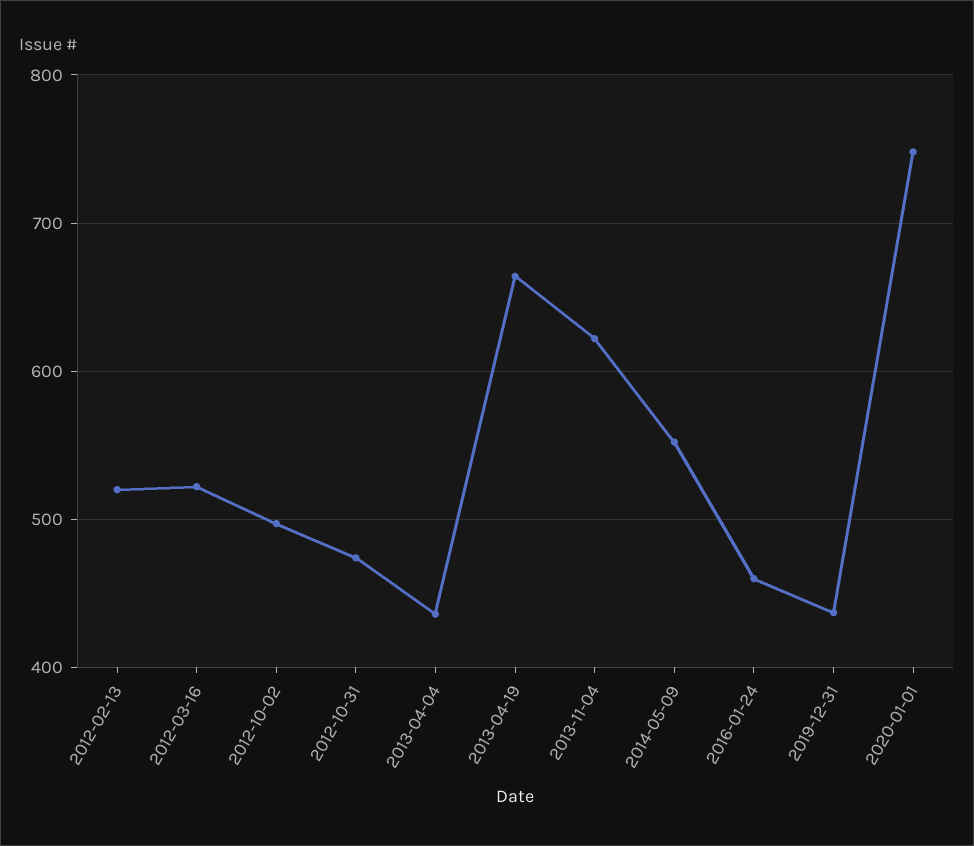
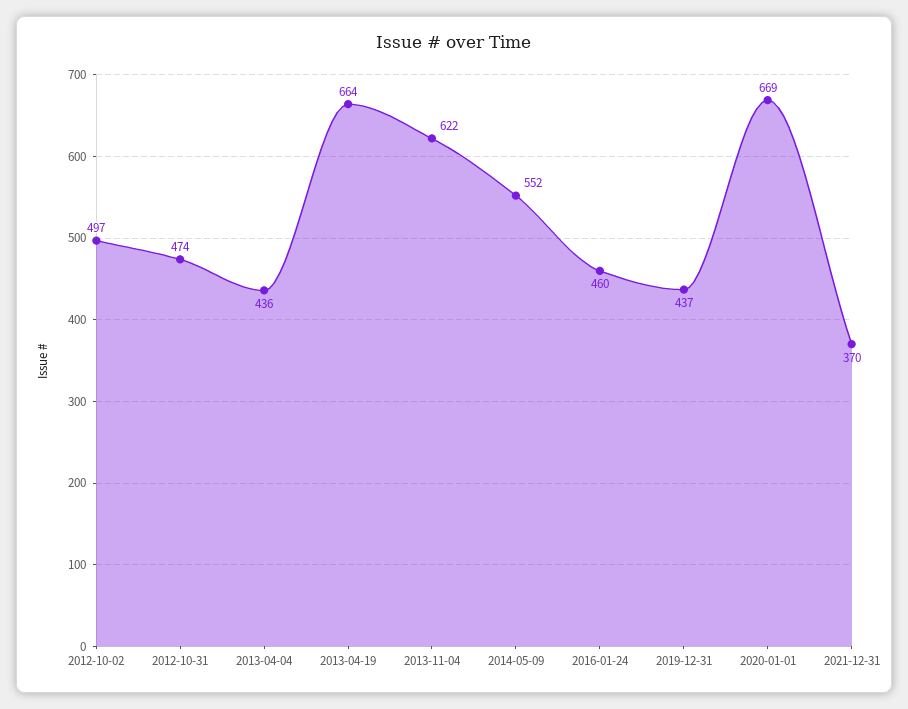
2012-02-13: 520 -> none
2012-03-16: 520 -> none
2020-01-01: 750 -> 669
2021-12-31: none -> 370

